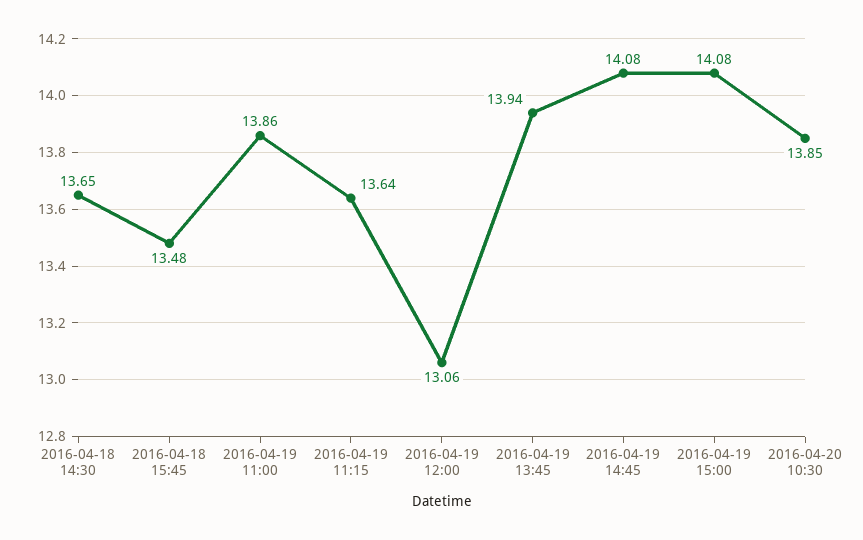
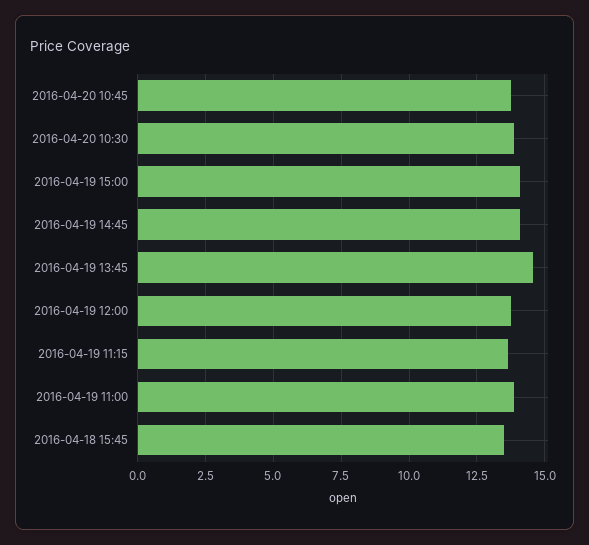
2016-04-18 14:30: 13.65 -> none
2016-04-19 12:00: 13.06 -> 13.75
2016-04-19 13:45: 13.94 -> 14.5
2016-04-20 10:45: none -> 13.75

